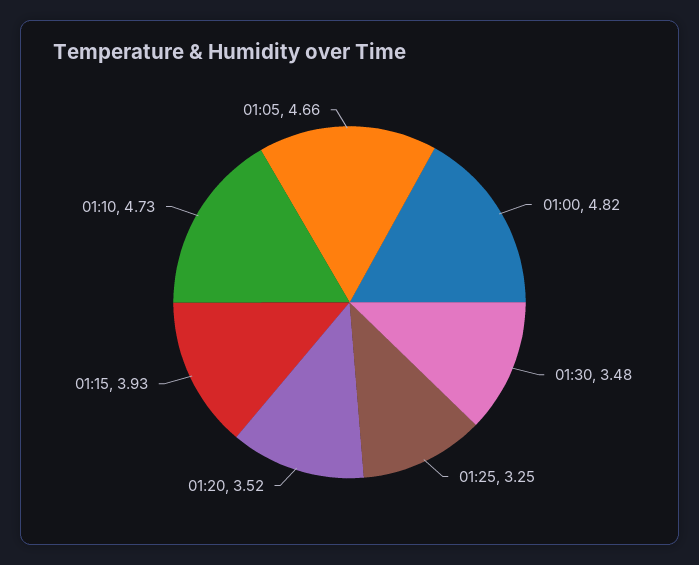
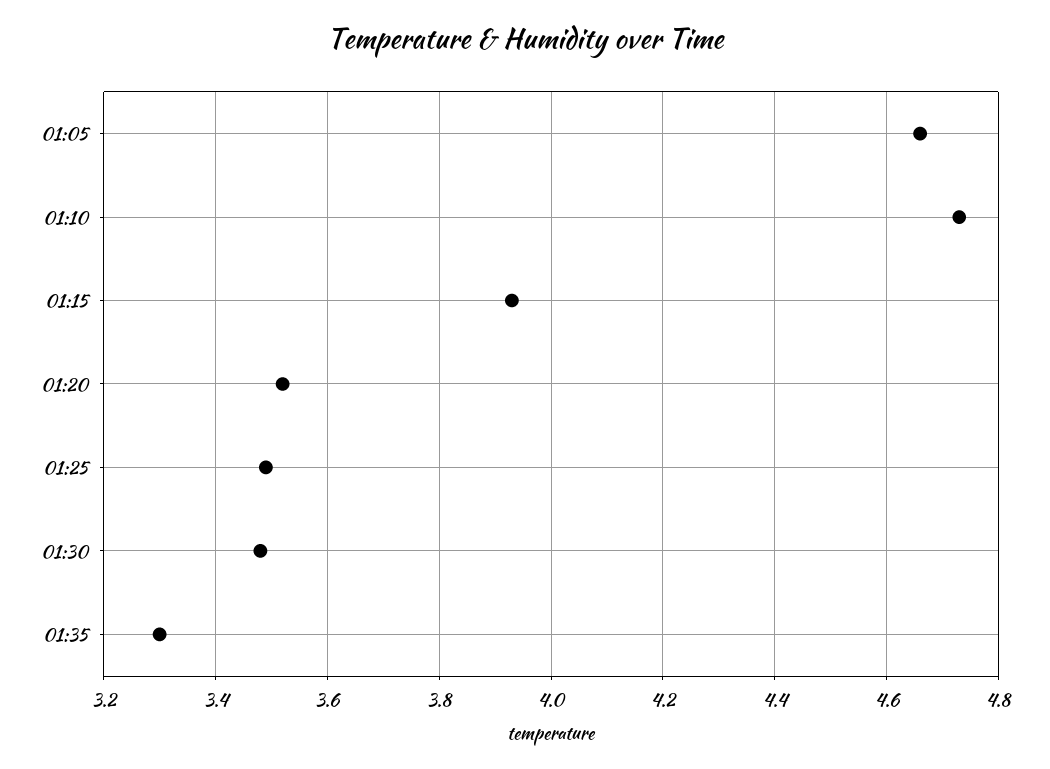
01:00: 4.82 -> none
01:25: 3.25 -> 3.5
01:35: none -> 3.3

